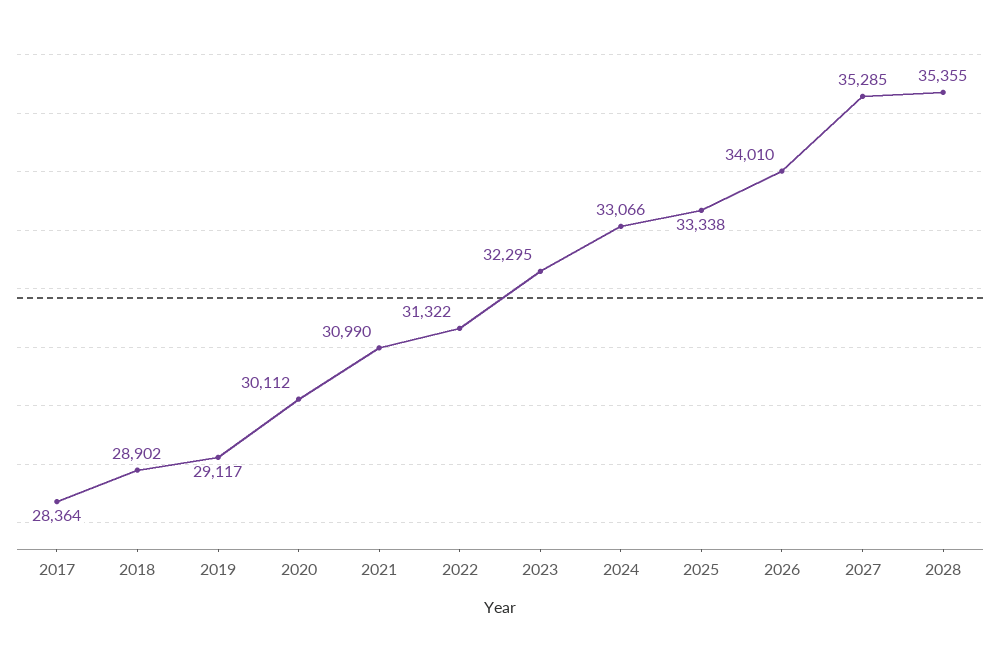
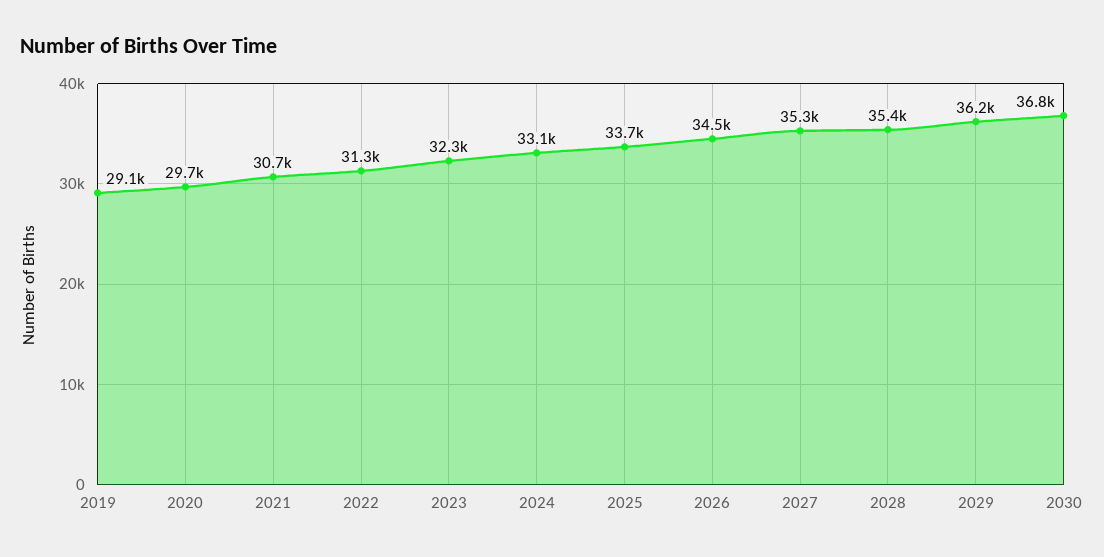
2017: 28364 -> none
2018: 28902 -> none
2020: 30112 -> 29700
2021: 30990 -> 30700
2025: 33338 -> 33700
2026: 34010 -> 34500
2029: none -> 36200
2030: none -> 36800

